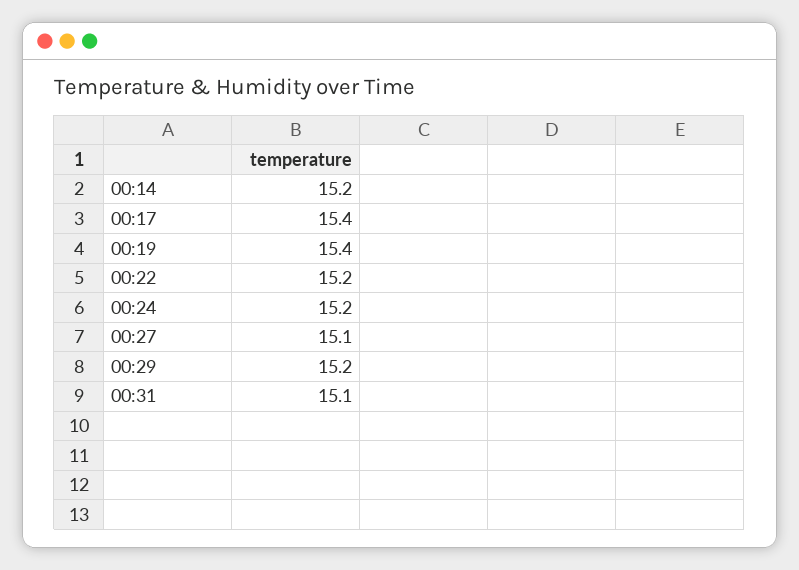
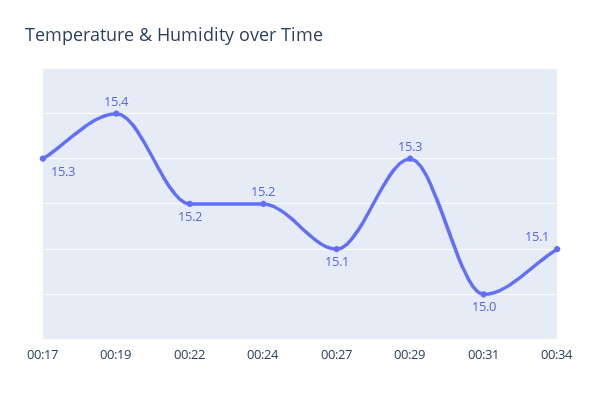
00:14: 15.2 -> none
00:17: 15.4 -> 15.3
00:29: 15.2 -> 15.3
00:31: 15.1 -> 15
00:34: none -> 15.1

